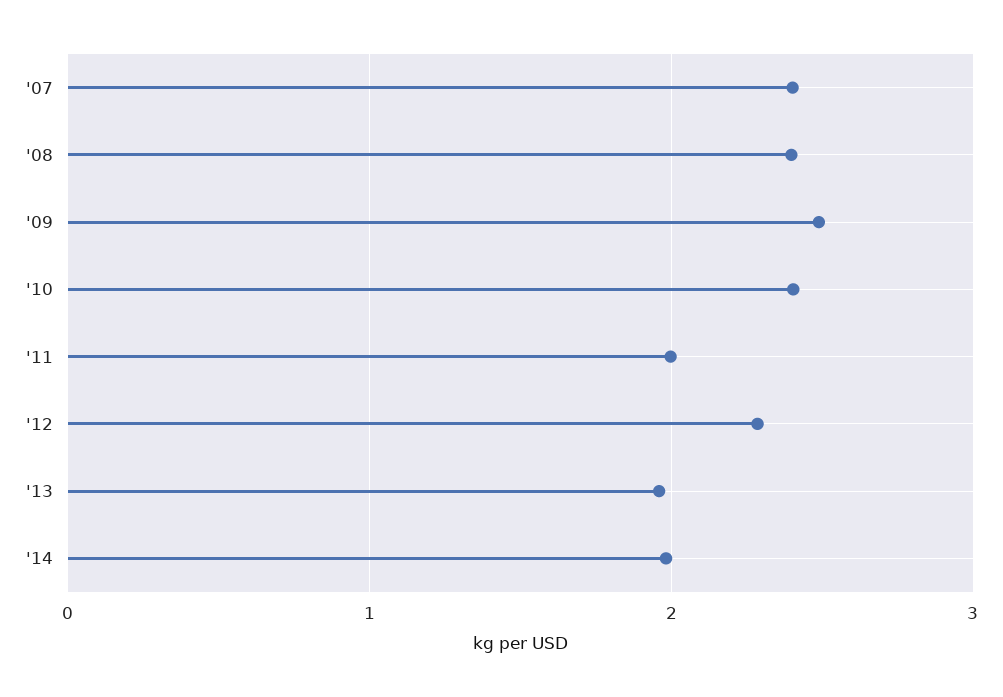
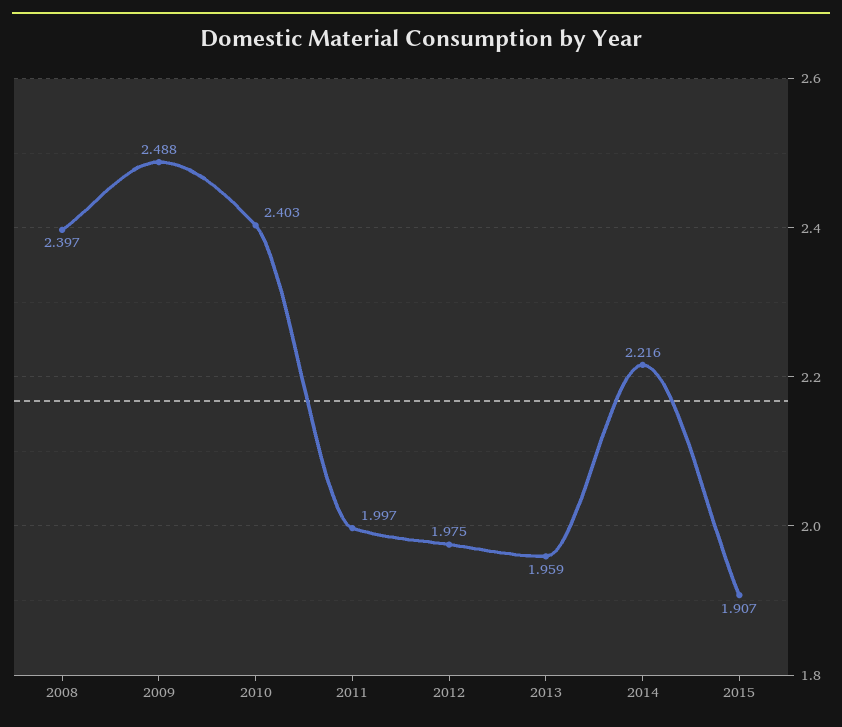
'07: 2.4 -> none
'12: 2.3 -> 1.975
'14: 2 -> 2.216
2015: none -> 1.907

